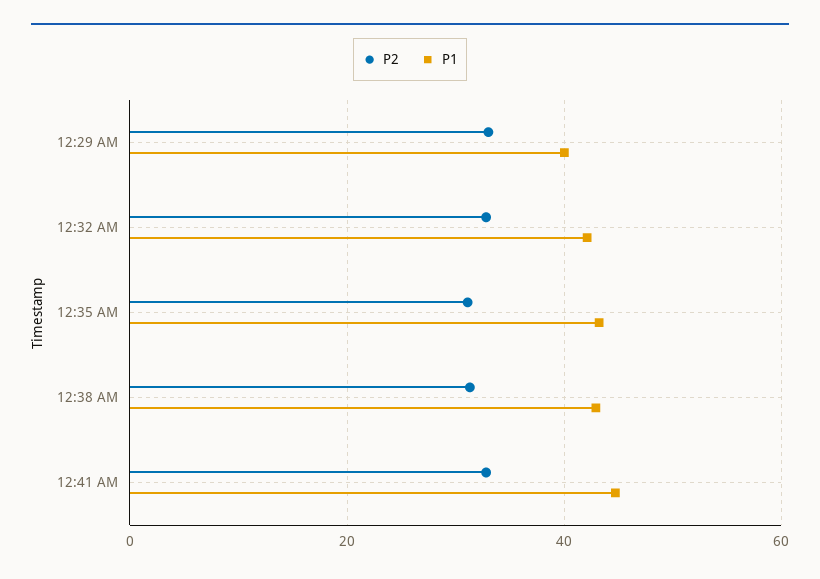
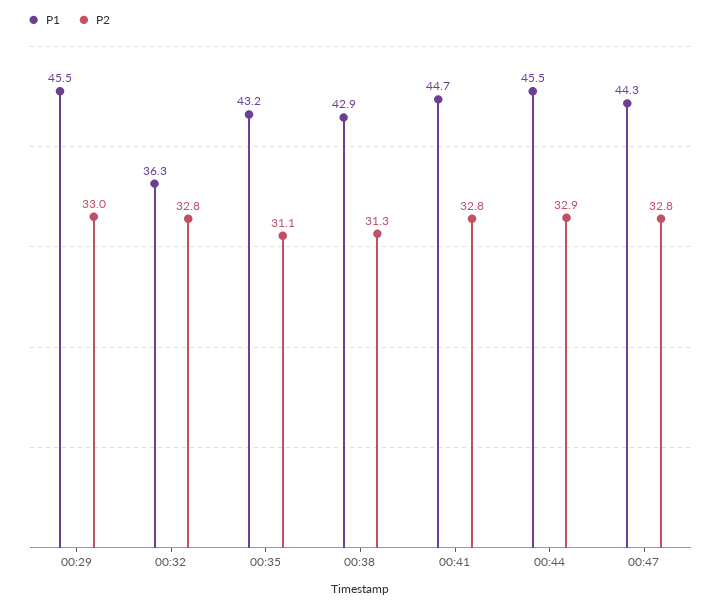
P1, 12:29 AM: 40 -> 45.5
P1, 12:32 AM: 42 -> 36.3
P1, 00:44: none -> 45.5
P2, 00:44: none -> 32.9
P1, 00:47: none -> 44.3
P2, 00:47: none -> 32.8

